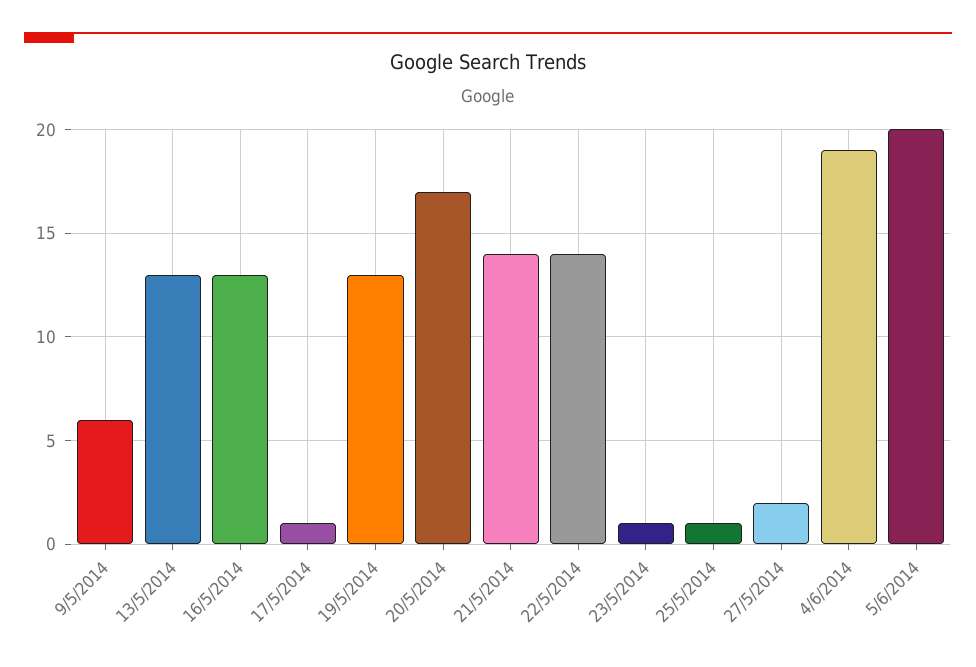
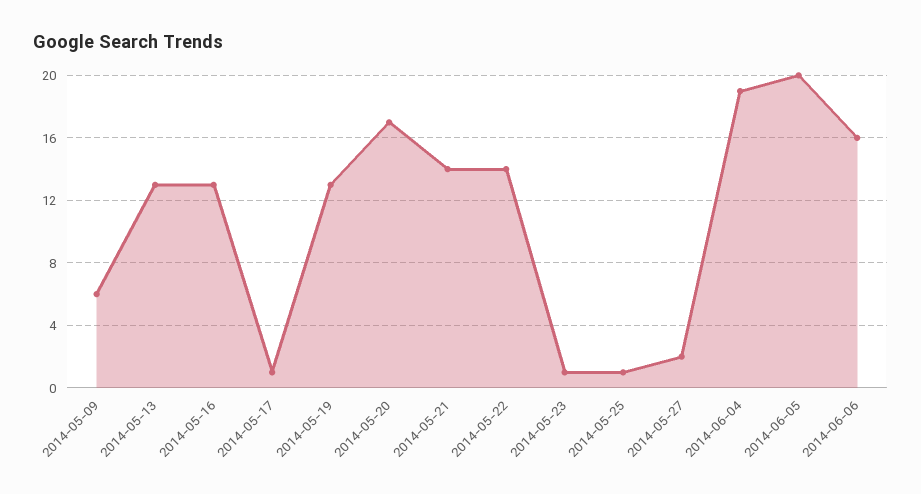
2014-06-06: none -> 16

